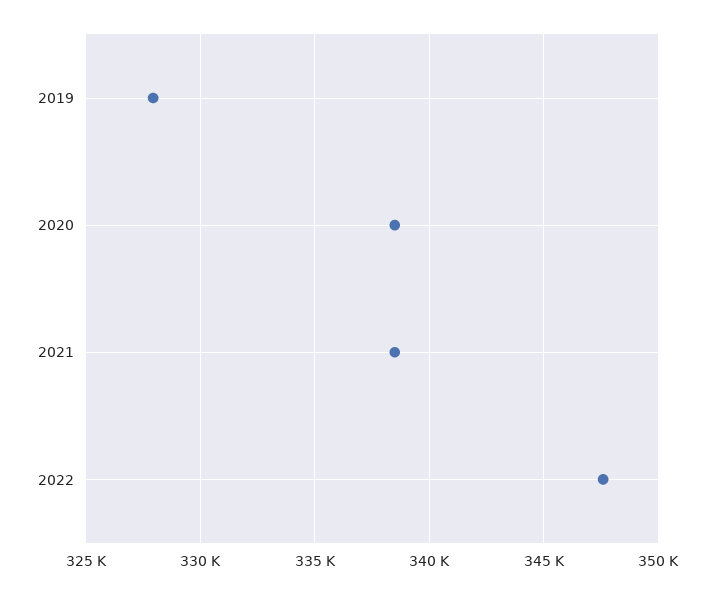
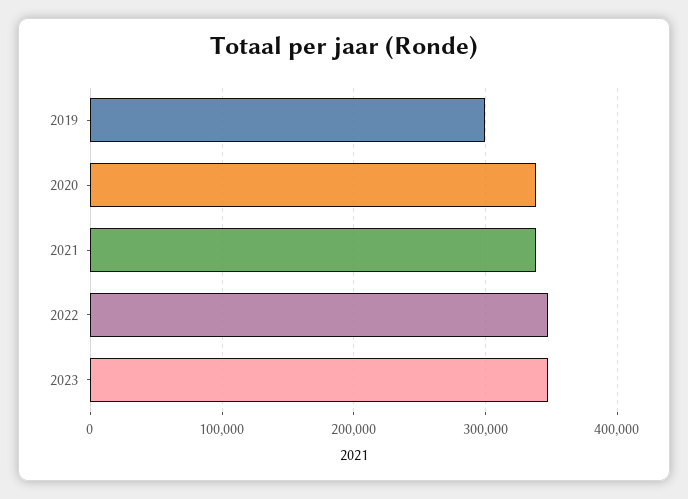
2019: 328000 -> 300000
2023: none -> 350000

